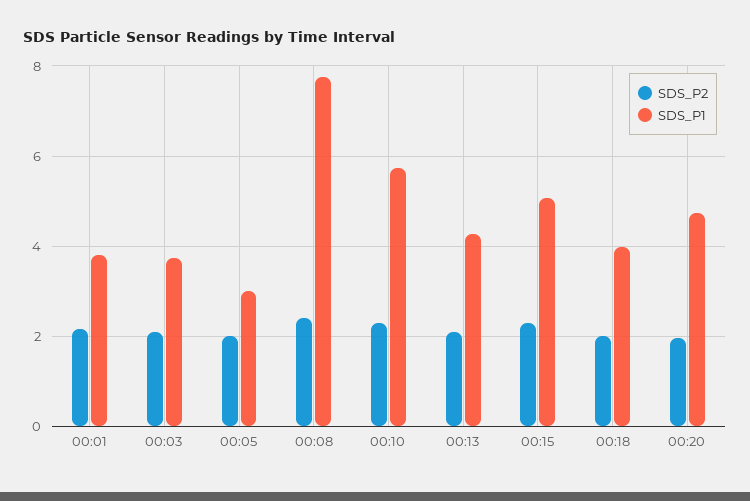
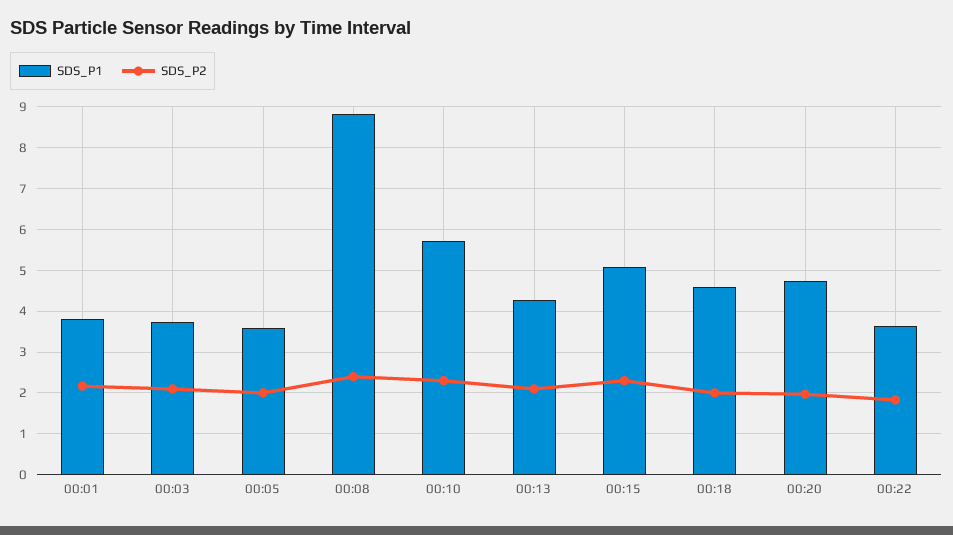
SDS_P1, 00:05: 3 -> 3.6
SDS_P1, 00:08: 7.8 -> 8.8
SDS_P1, 00:18: 4 -> 4.6
SDS_P1, 00:22: none -> 3.6
SDS_P2, 00:22: none -> 1.8

